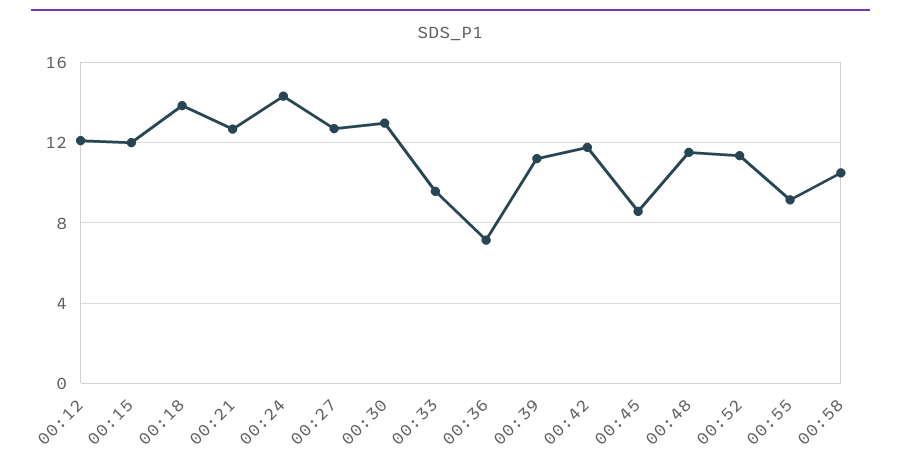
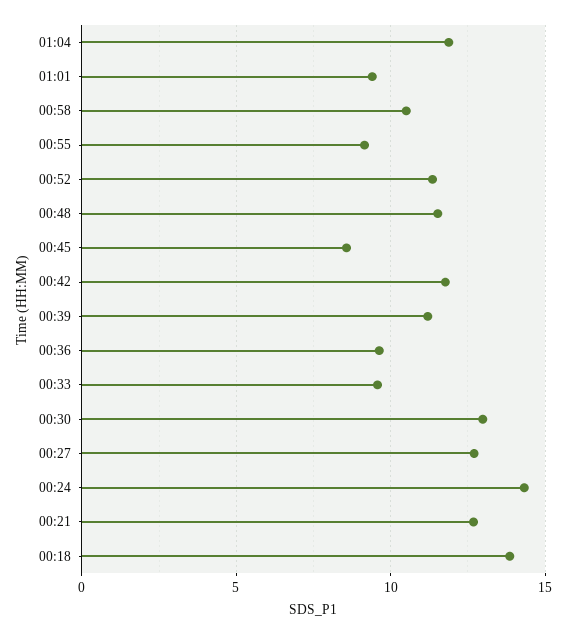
00:12: 12 -> none
00:15: 12 -> none
00:36: 7 -> 9.5
01:04: none -> 12
01:01: none -> 9.5

